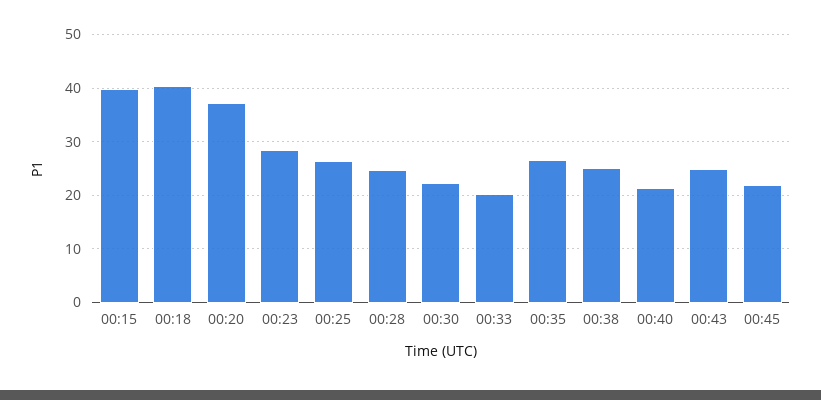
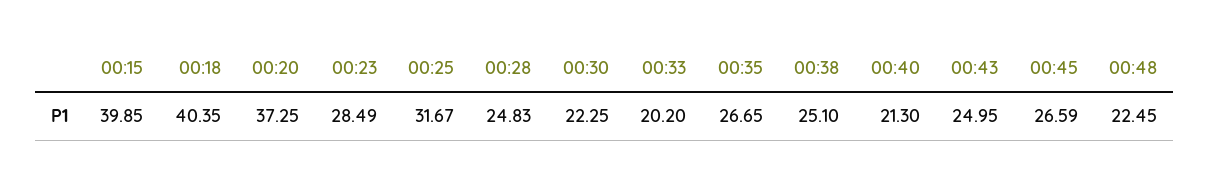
00:25: 26 -> 31.67
00:45: 22 -> 26.59
00:48: none -> 22.45

